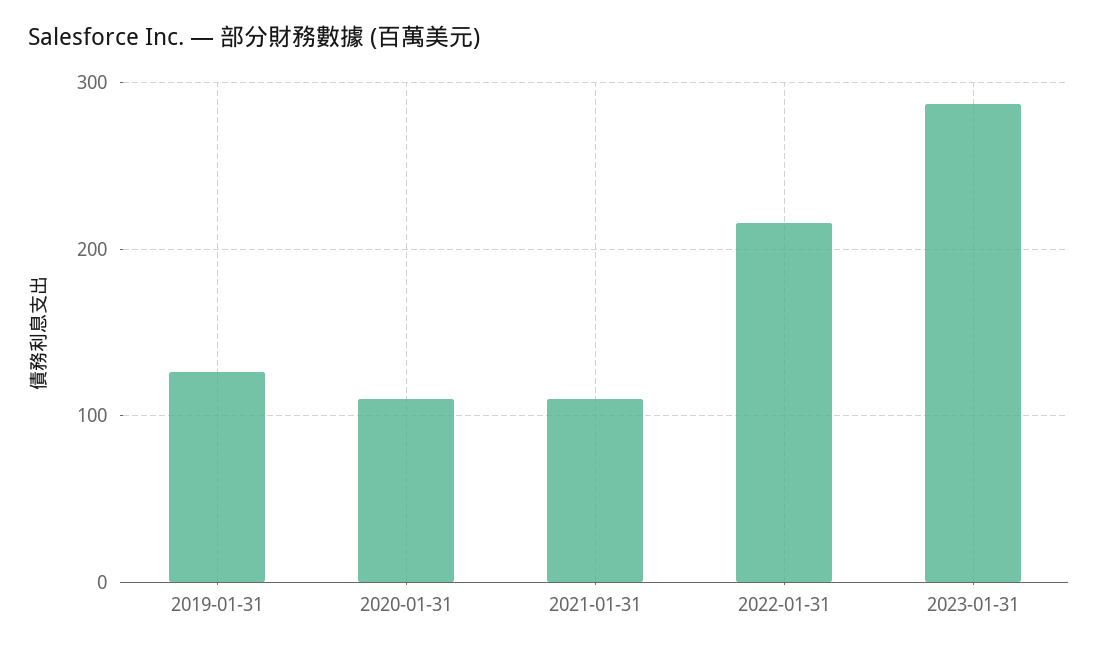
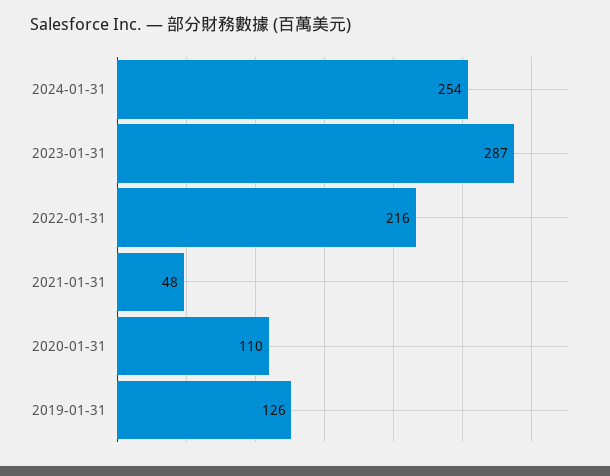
2021-01-31: 110 -> 48
2024-01-31: none -> 254

